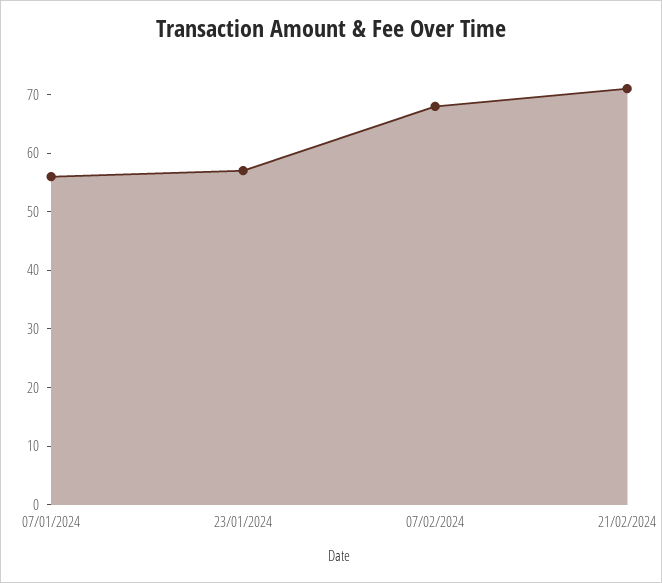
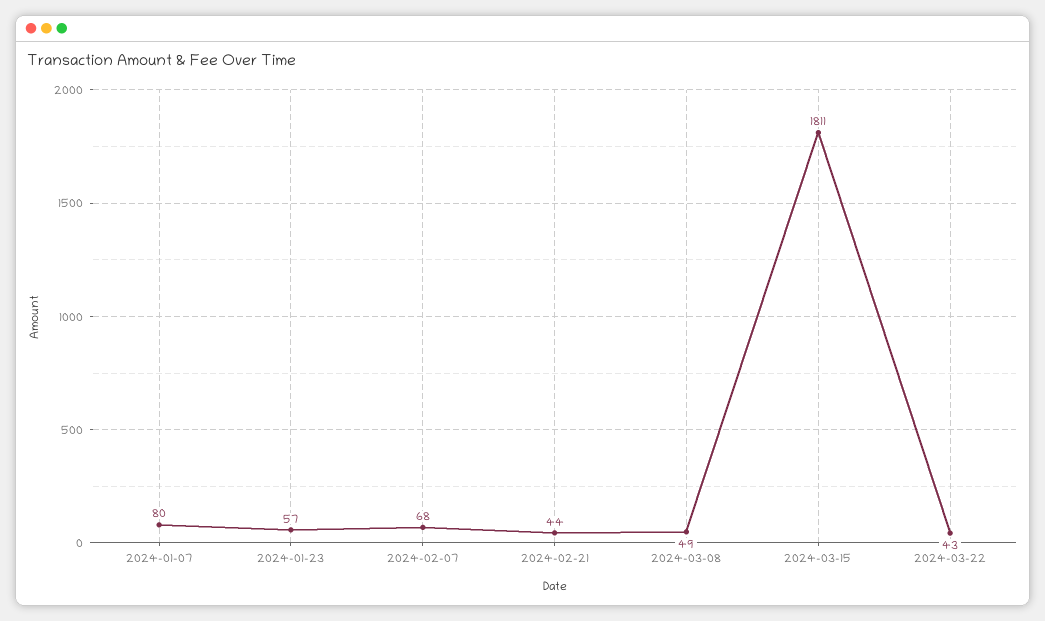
07/01/2024: 55 -> 80
21/02/2024: 70 -> 44
2024-03-08: none -> 49
2024-03-15: none -> 1811
2024-03-22: none -> 43

